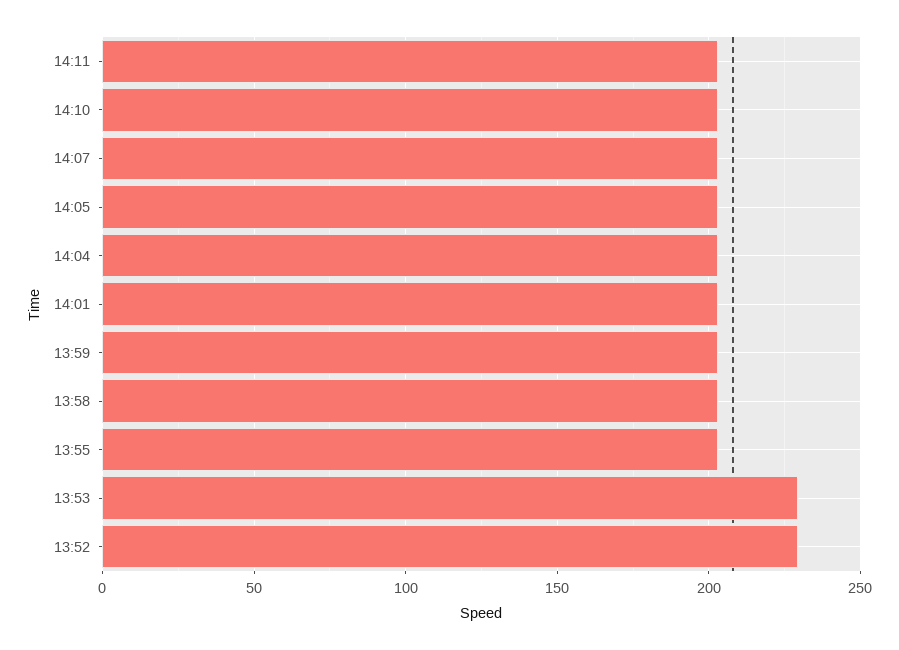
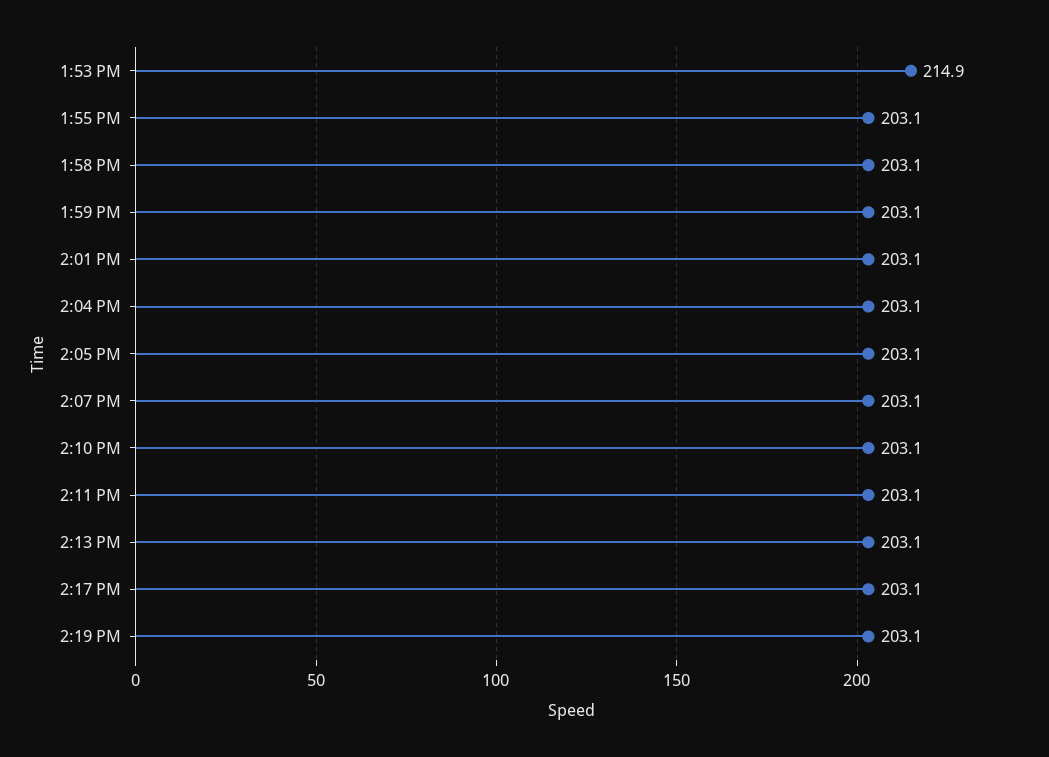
13:53: 230 -> 214.9
13:52: 230 -> none
2:13 PM: none -> 203.1
2:17 PM: none -> 203.1
2:19 PM: none -> 203.1

